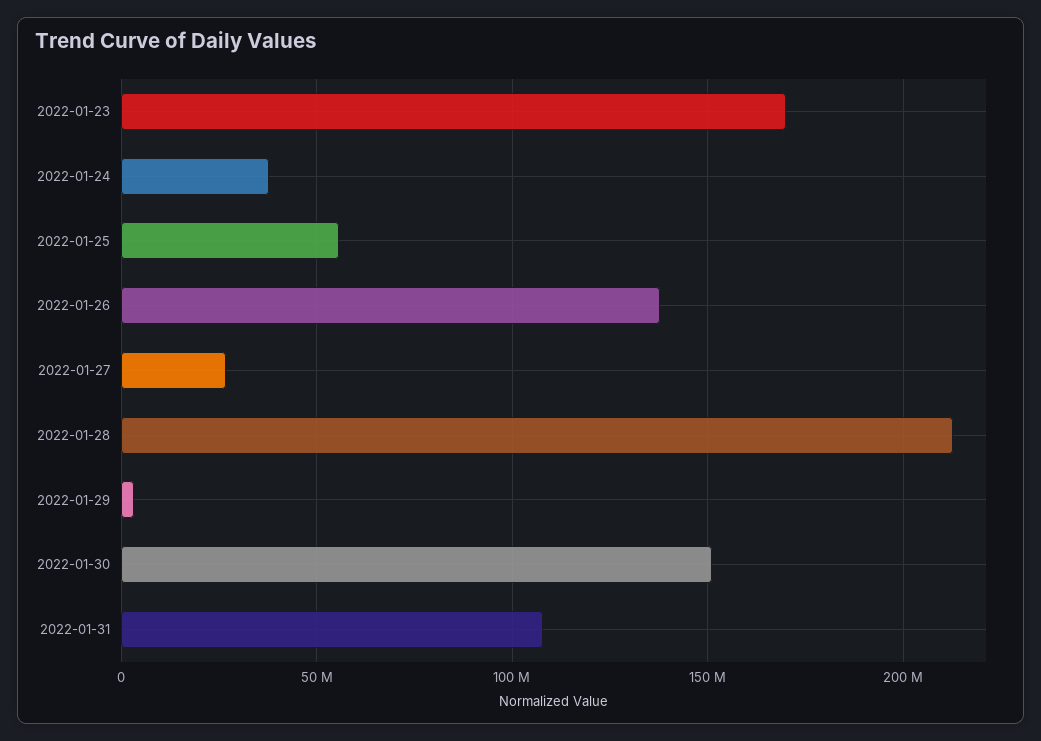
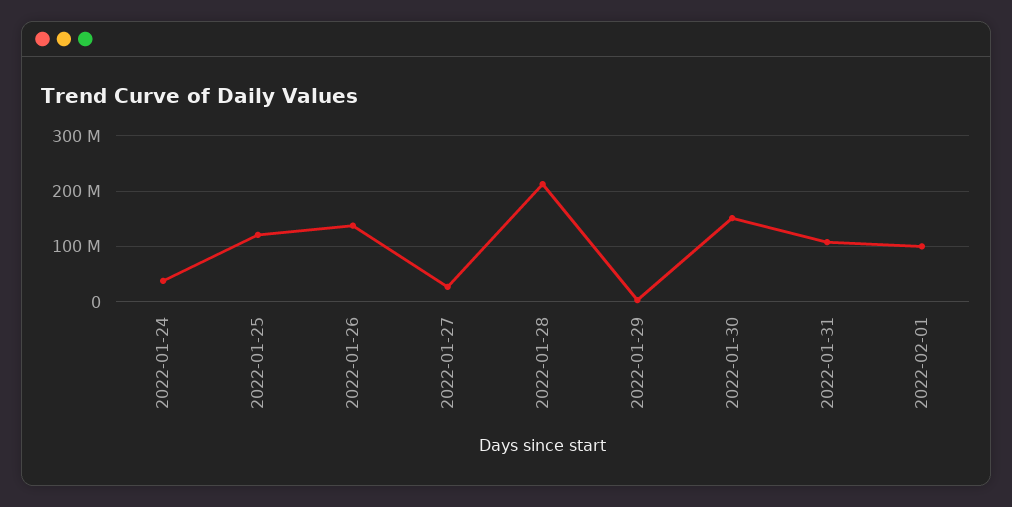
2022-01-23: 170000000 -> none
2022-01-25: 55000000 -> 120000000
2022-02-01: none -> 100000000

